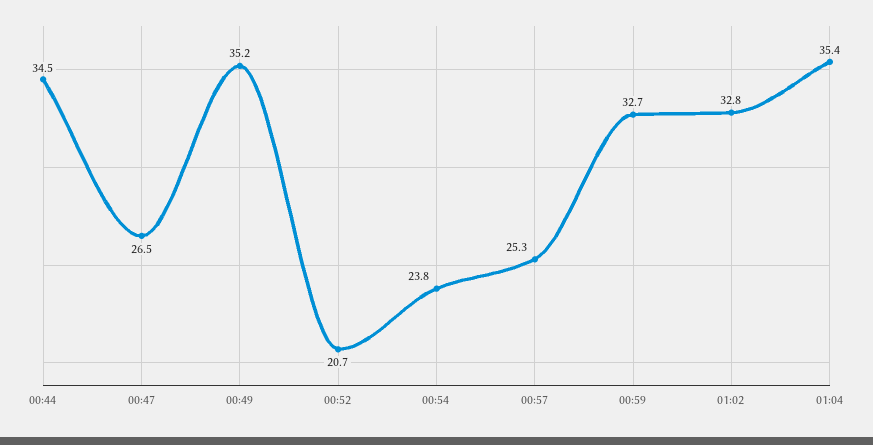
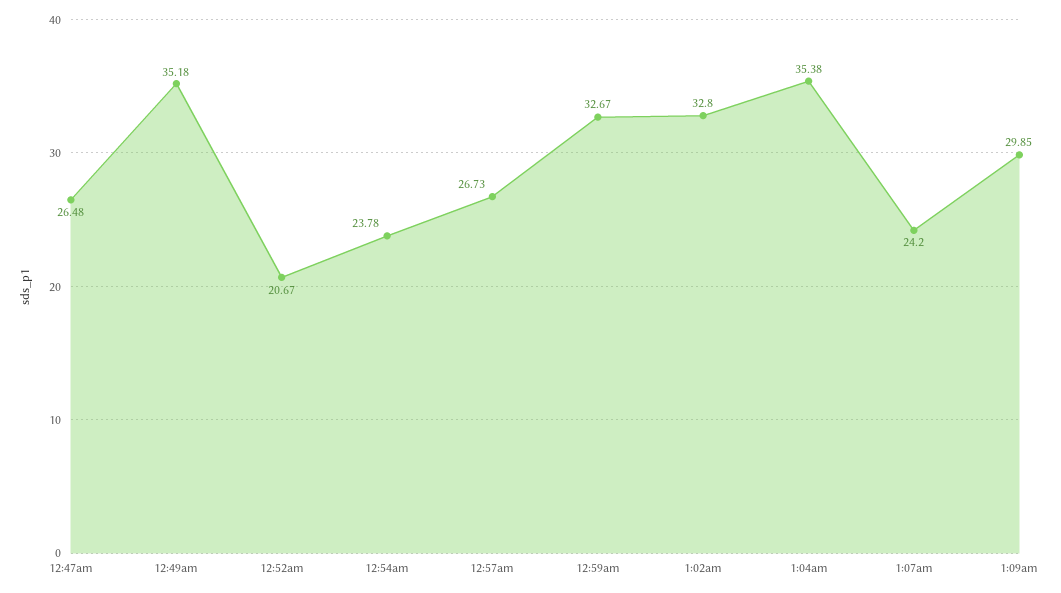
00:44: 34.5 -> none
00:57: 25.3 -> 26.73
1:07am: none -> 24.2
1:09am: none -> 29.85

